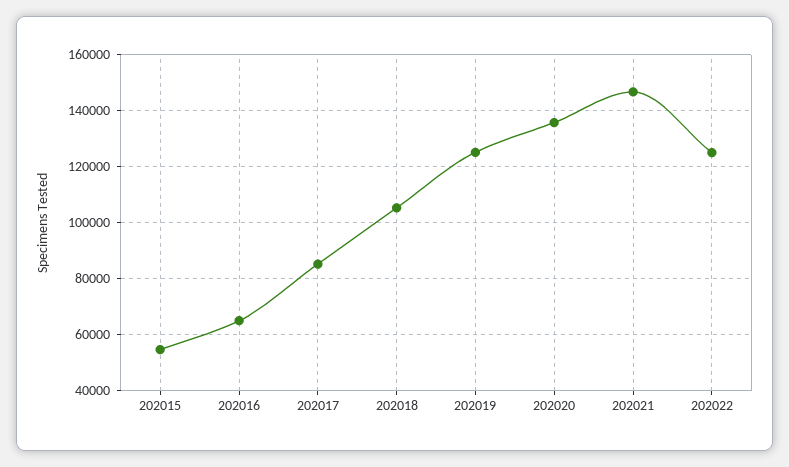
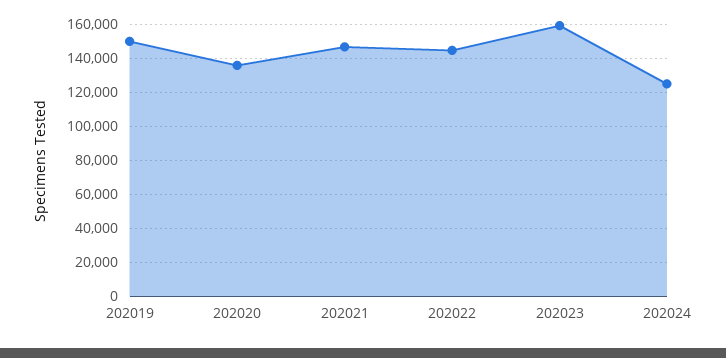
202015: 55000 -> none
202016: 65000 -> none
202017: 85000 -> none
202018: 105000 -> none
202019: 125000 -> 150000
202022: 125000 -> 145000
202023: none -> 160000
202024: none -> 125000

